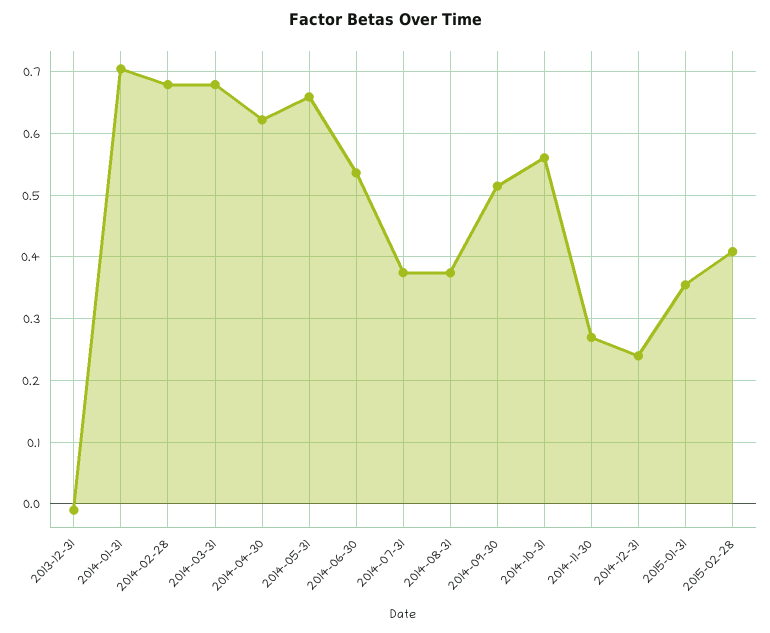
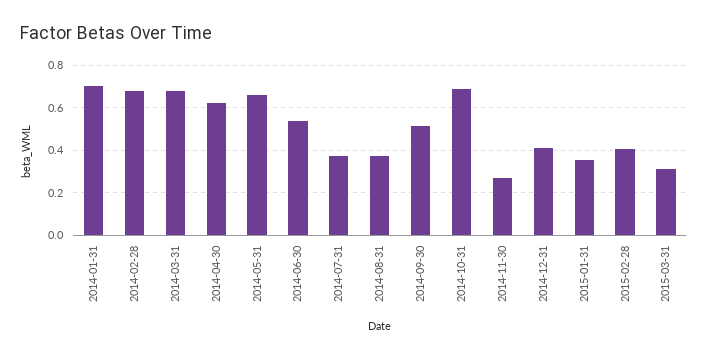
2013-12-31: -0.01 -> none
2014-10-31: 0.56 -> 0.7
2014-12-31: 0.24 -> 0.4
2015-03-31: none -> 0.3

